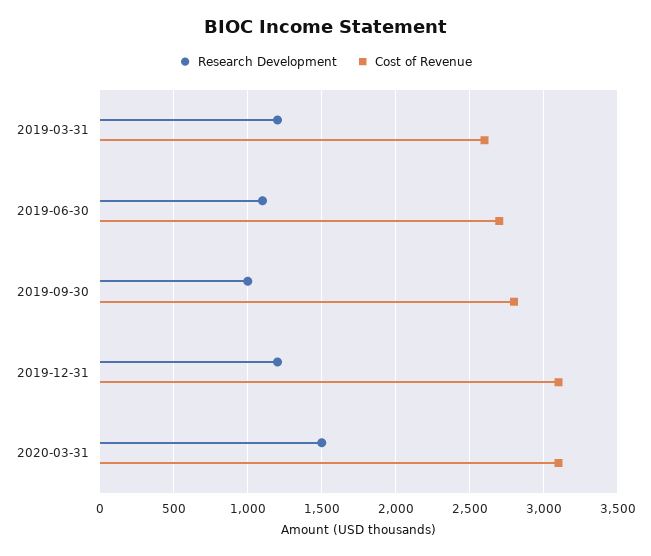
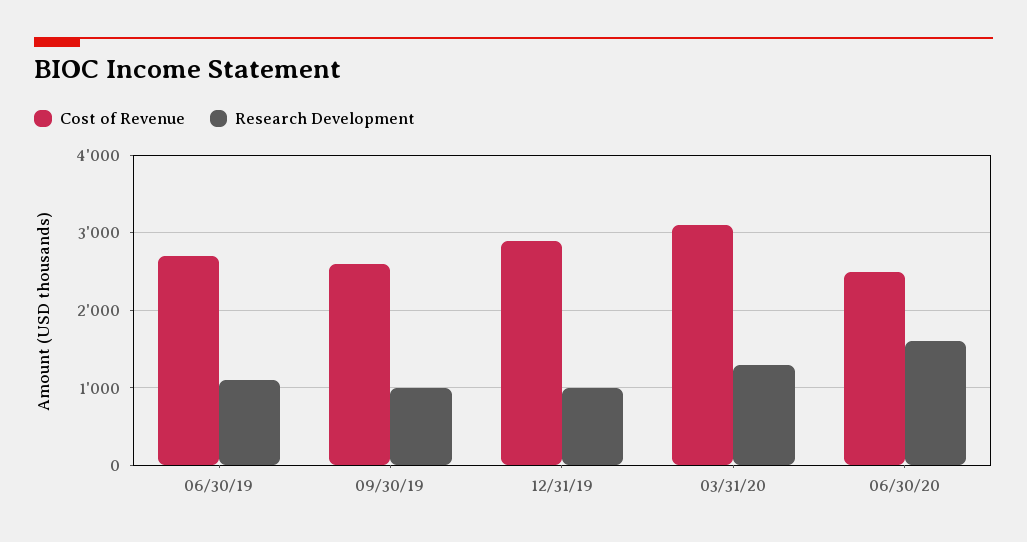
Research Development, 2019-03-31: 1200 -> none
Cost of Revenue, 2019-03-31: 2600 -> none
Cost of Revenue, 2019-09-30: 2800 -> 2600
Research Development, 2019-12-31: 1200 -> 1000
Cost of Revenue, 2019-12-31: 3100 -> 2900
Research Development, 2020-03-31: 1500 -> 1300
Cost of Revenue, 06/30/20: none -> 2500
Research Development, 06/30/20: none -> 1600

